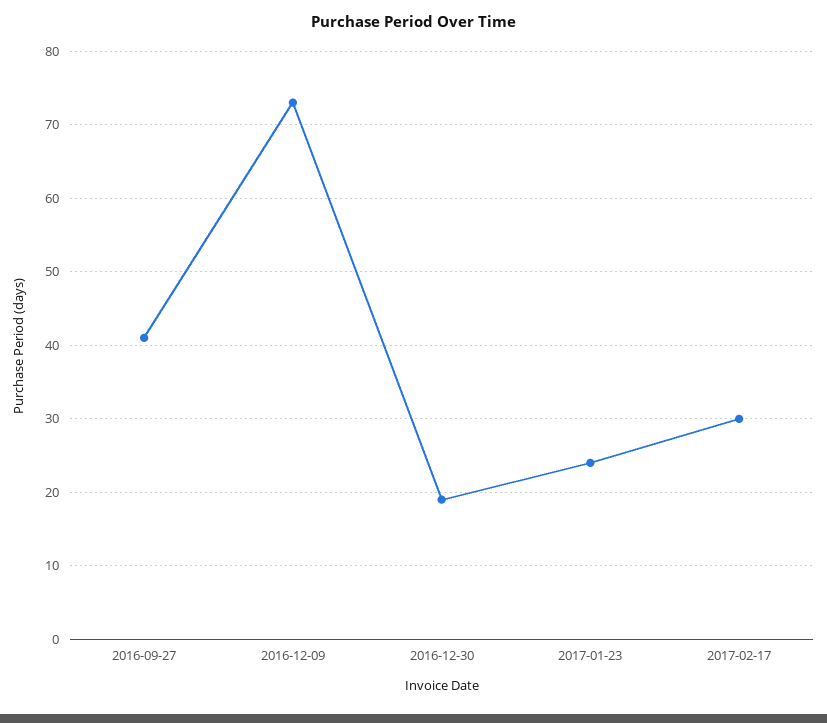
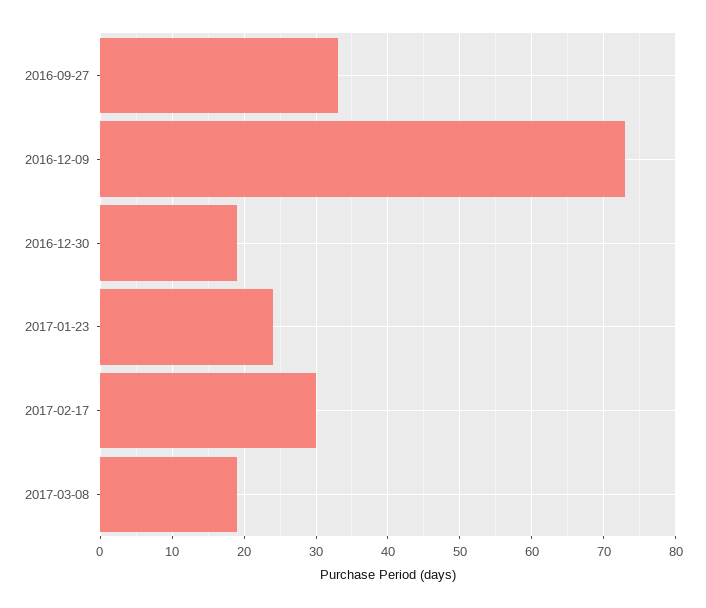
2016-09-27: 41 -> 33
2017-03-08: none -> 19

